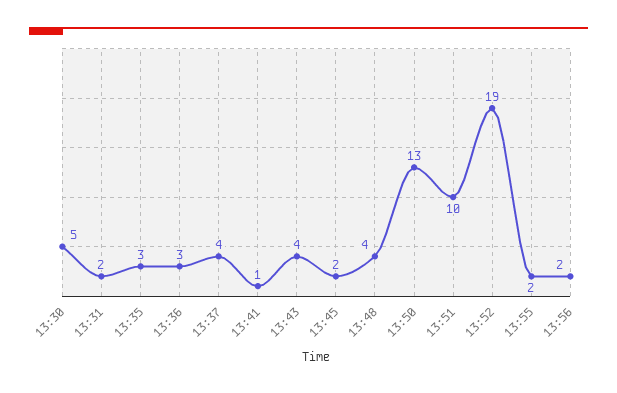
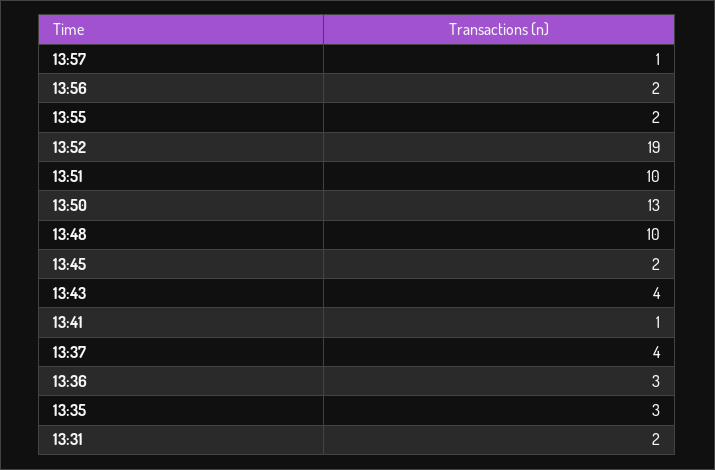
13:30: 5 -> none
13:48: 4 -> 10
13:57: none -> 1

